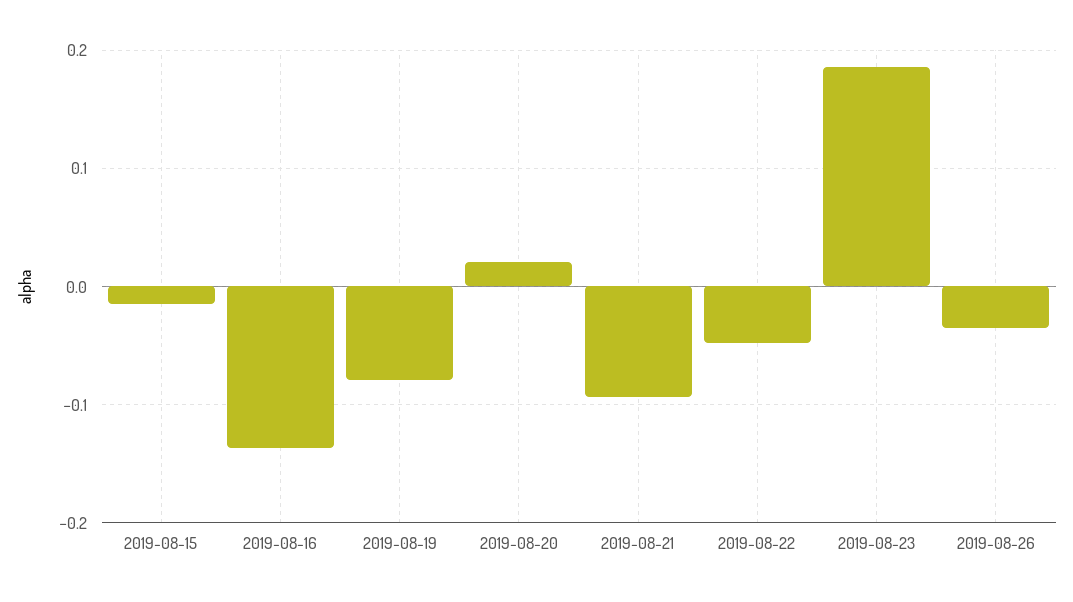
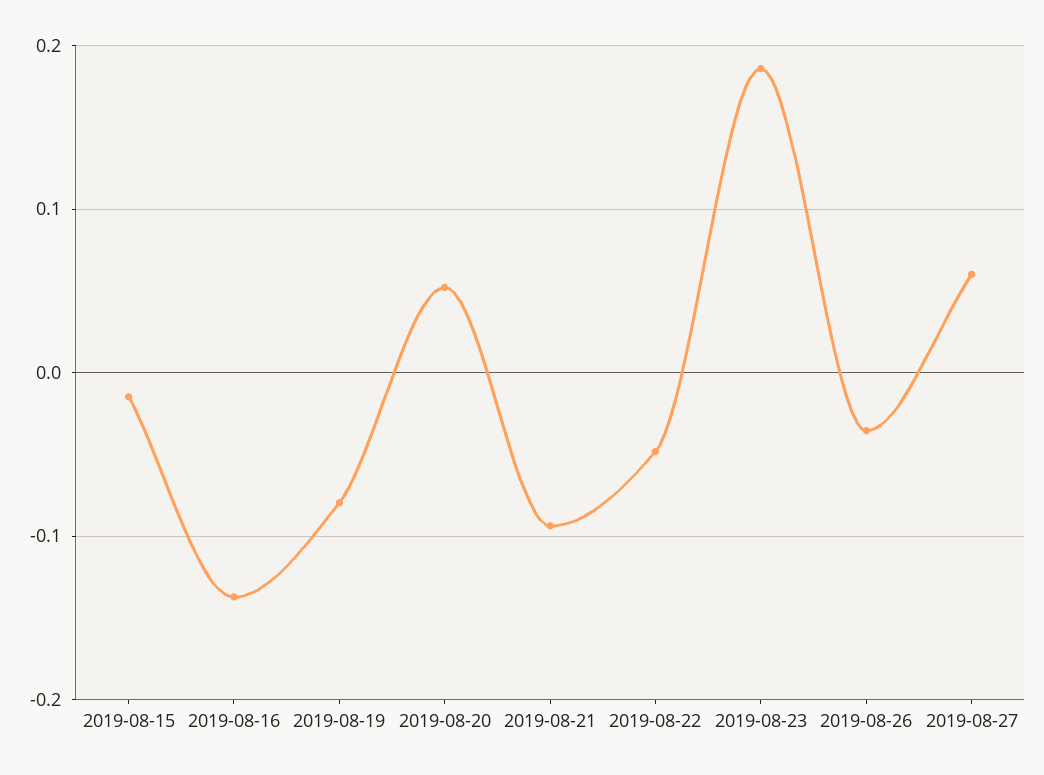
2019-08-20: 0.02 -> 0.05
2019-08-27: none -> 0.06

